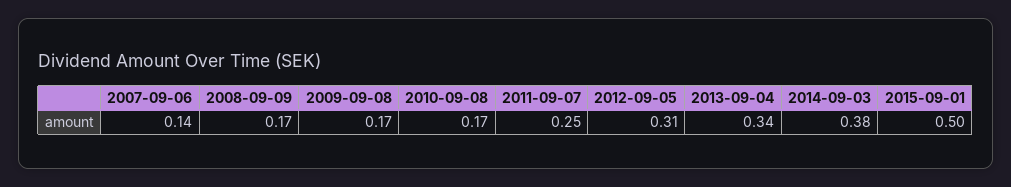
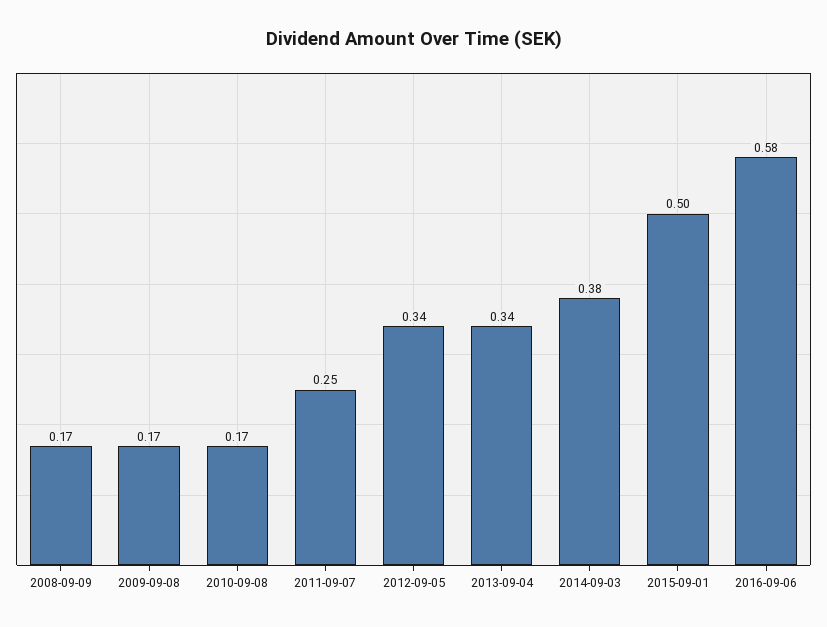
2007-09-06: 0.14 -> none
2012-09-05: 0.31 -> 0.34
2016-09-06: none -> 0.58

